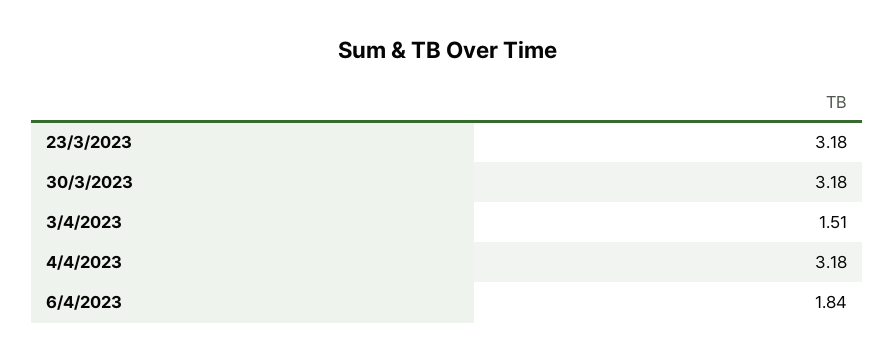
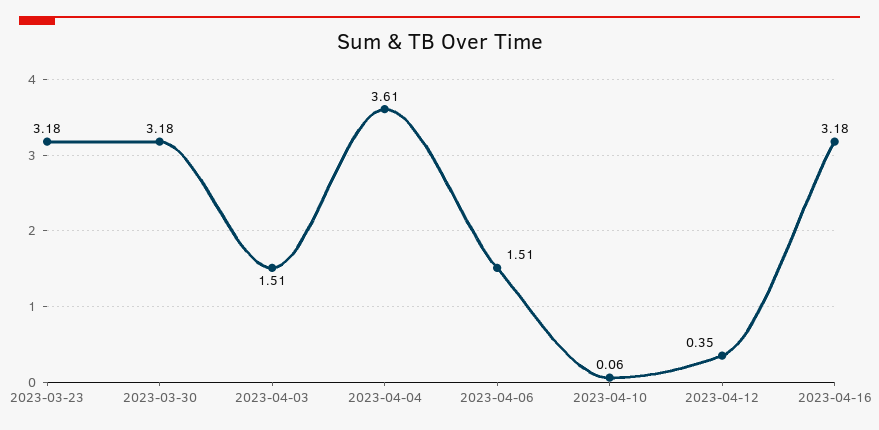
4/4/2023: 3.18 -> 3.61
6/4/2023: 1.84 -> 1.51
2023-04-10: none -> 0.06
2023-04-12: none -> 0.35
2023-04-16: none -> 3.18

